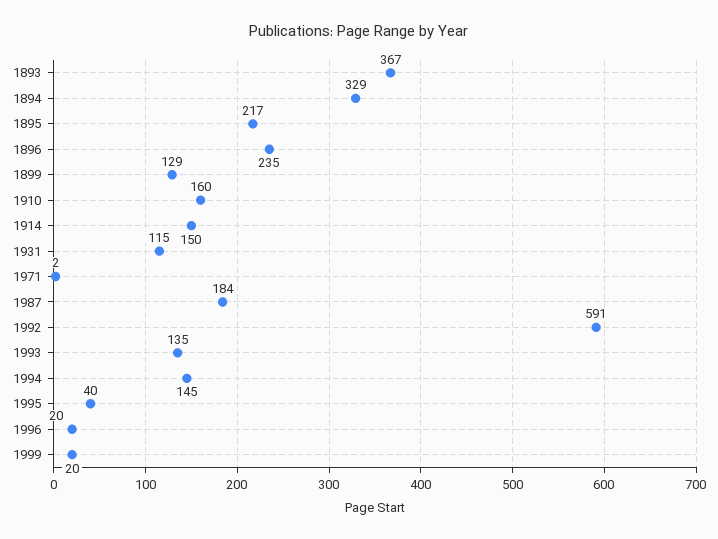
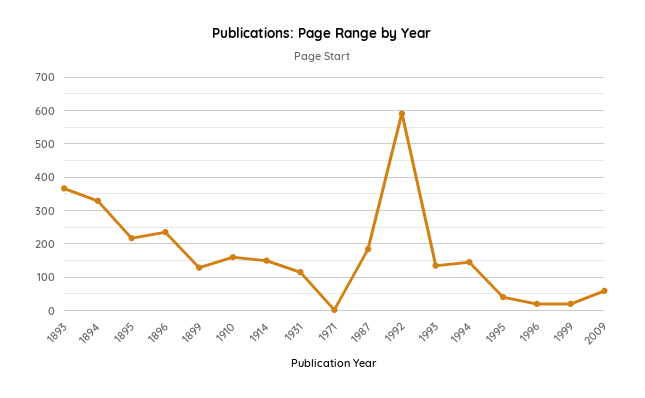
2009: none -> 60

